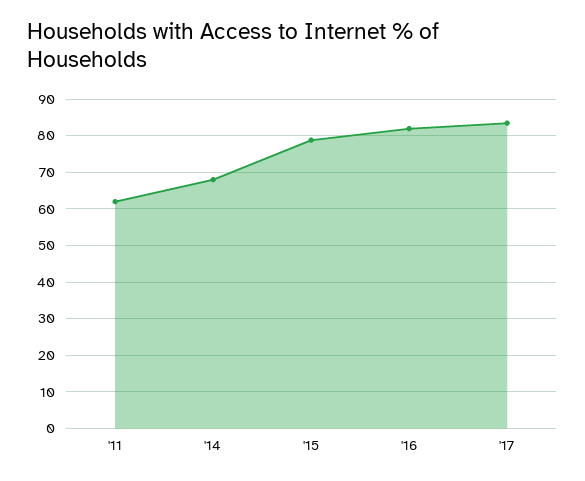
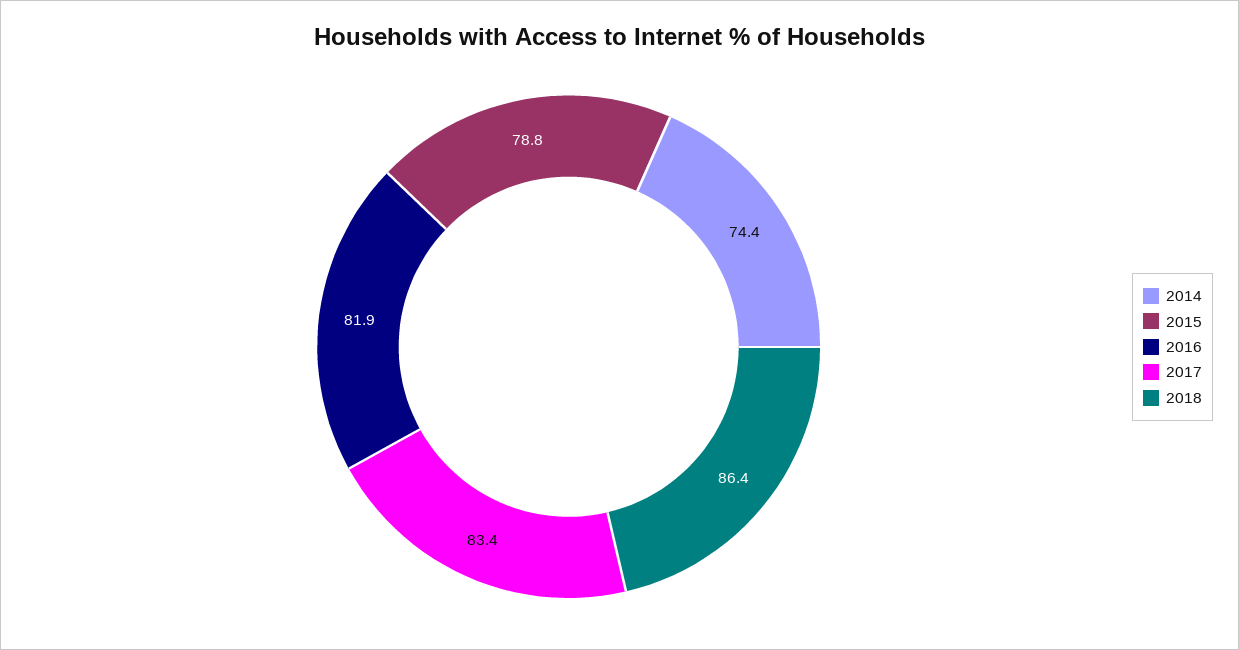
'11: 62 -> none
'14: 68 -> 74.4
2018: none -> 86.4

